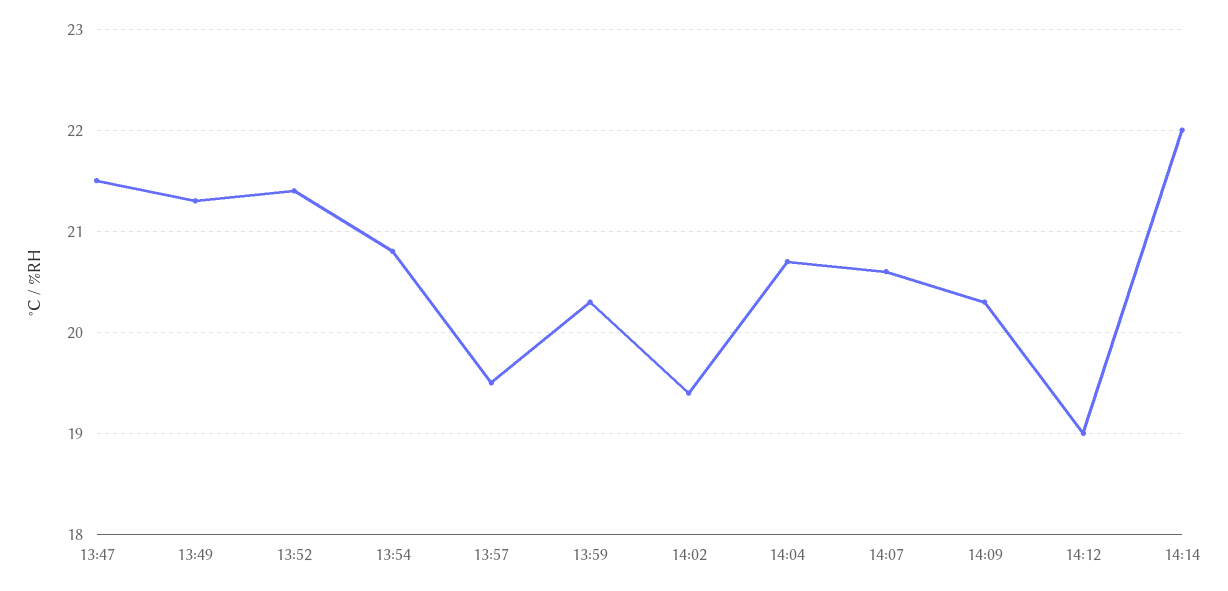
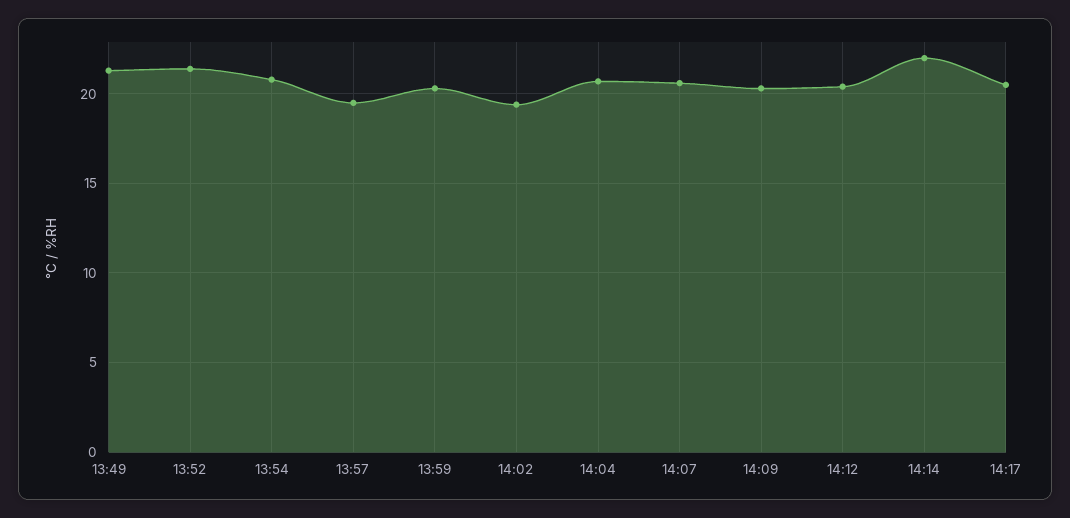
13:47: 21.5 -> none
14:12: 19 -> 20.5
14:17: none -> 20.5

